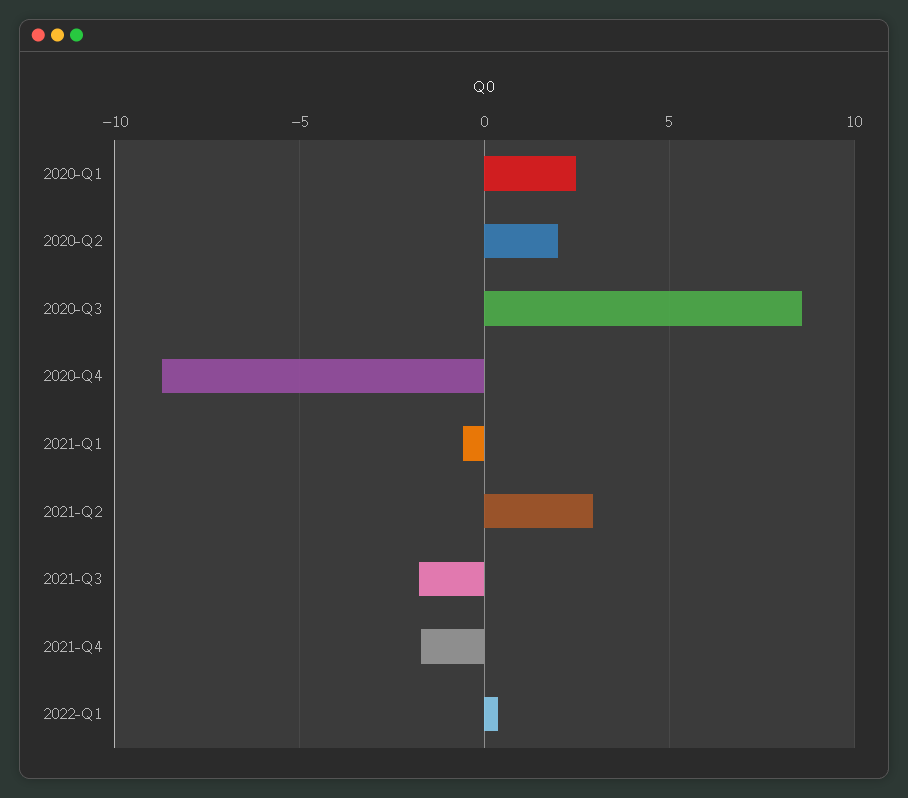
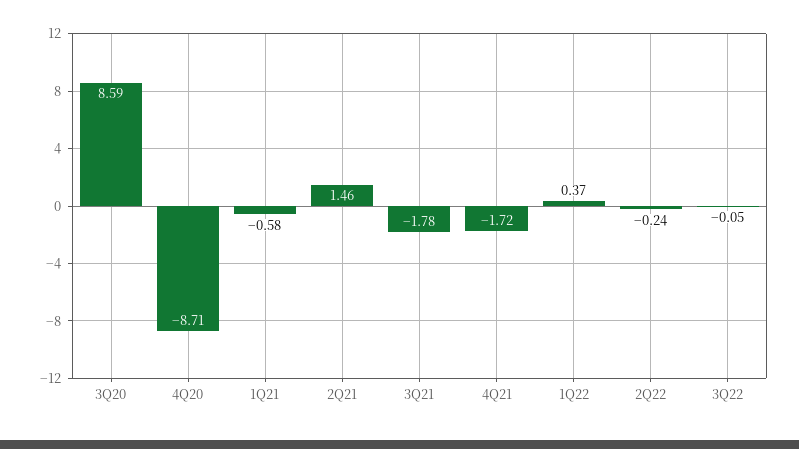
2020-Q1: 2.5 -> none
2020-Q2: 2 -> none
2021-Q2: 3 -> 1.46
2Q22: none -> -0.24
3Q22: none -> -0.05

